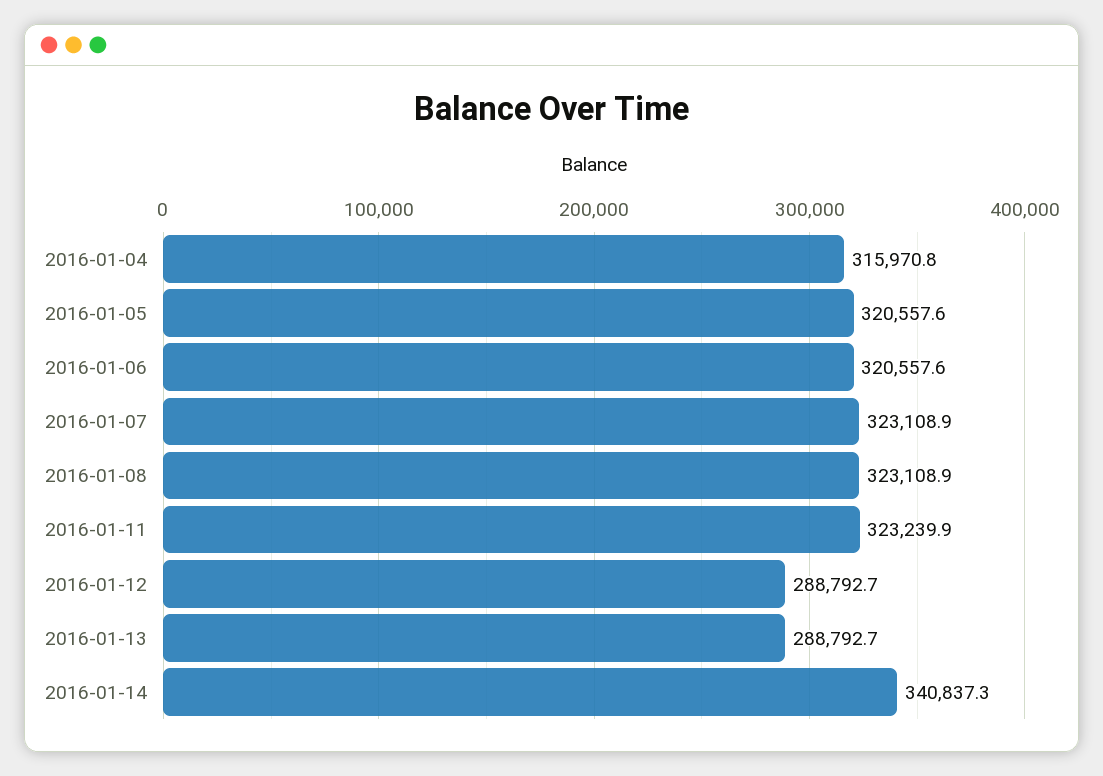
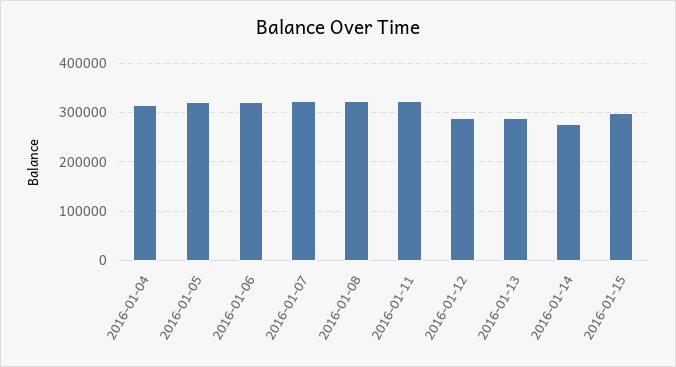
2016-01-14: 340837.3 -> 280000
2016-01-15: none -> 300000

